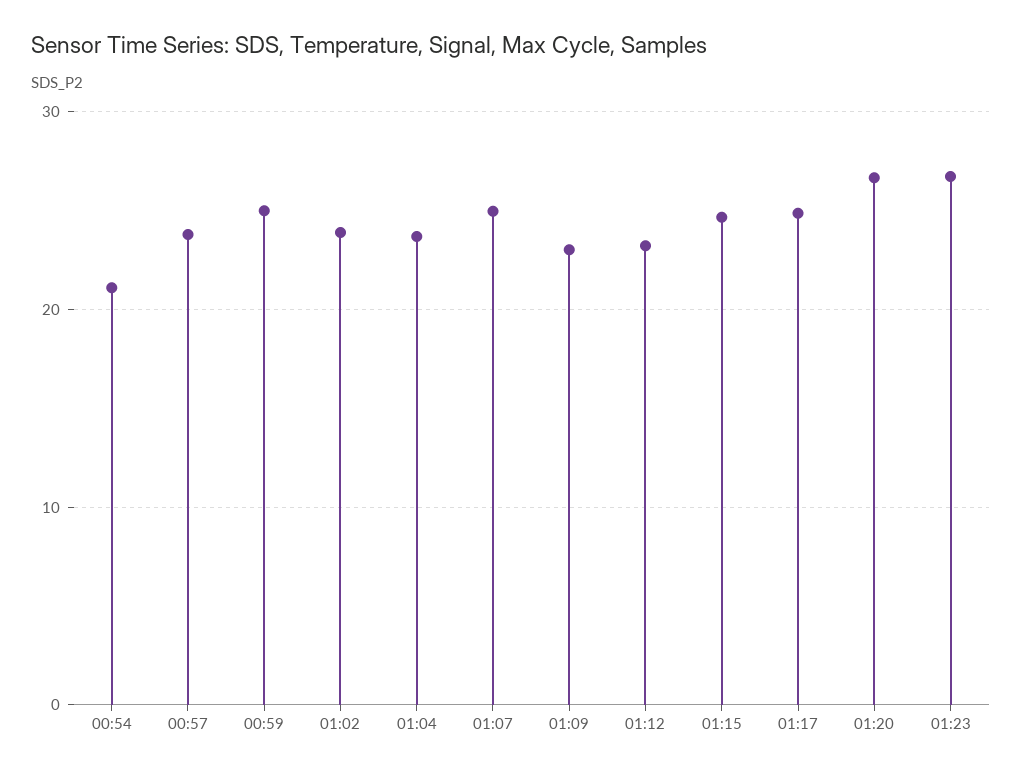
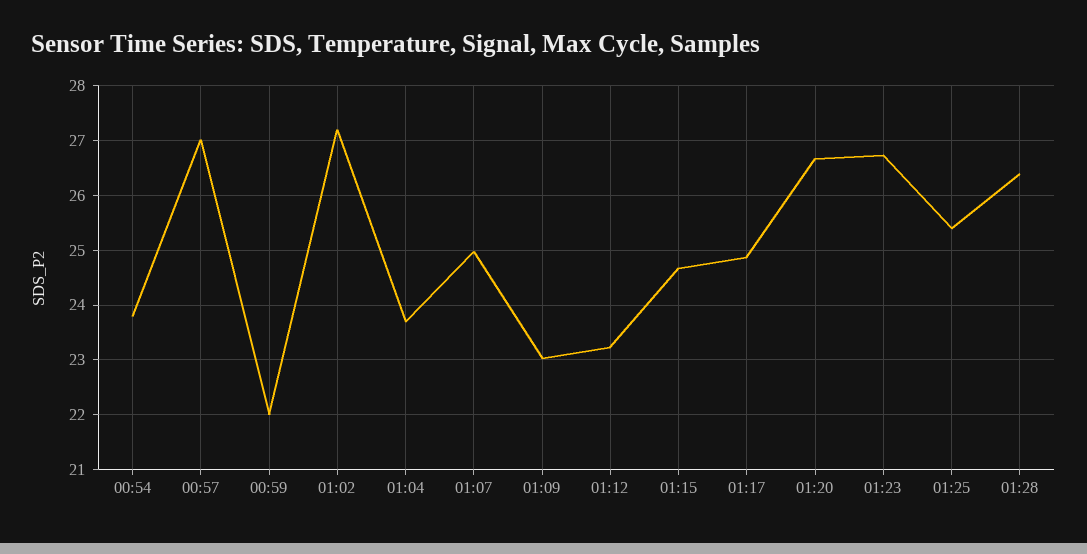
00:54: 21 -> 23.8
00:57: 24 -> 27
00:59: 25 -> 22
01:02: 24 -> 27.2
01:25: none -> 25.4
01:28: none -> 26.4

